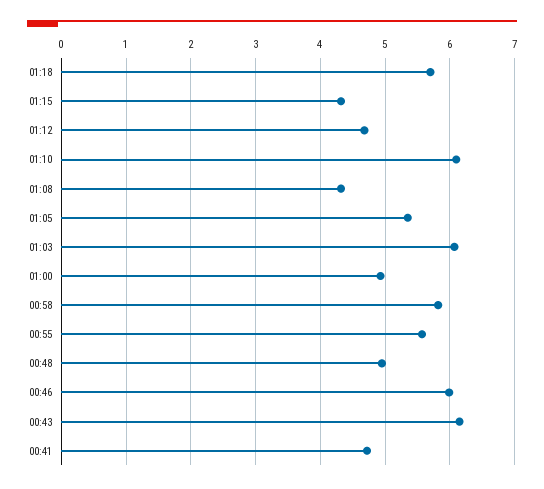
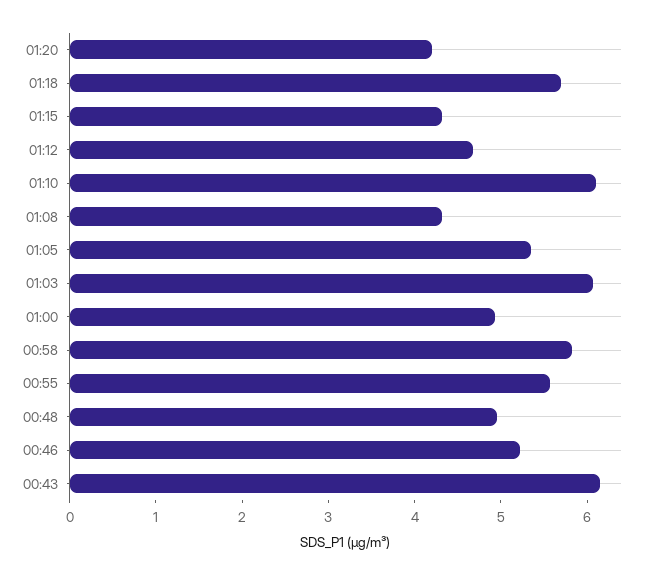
00:46: 6 -> 5.2
00:41: 4.7 -> none
01:20: none -> 4.2

